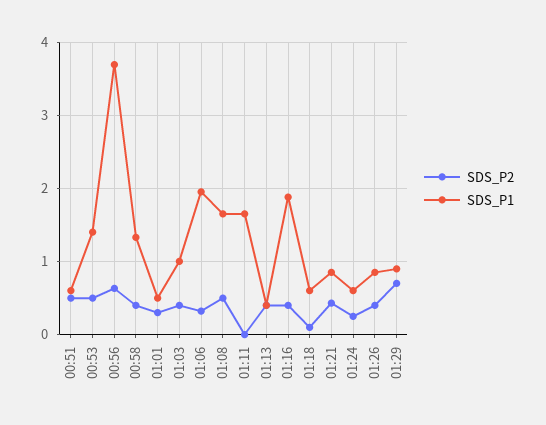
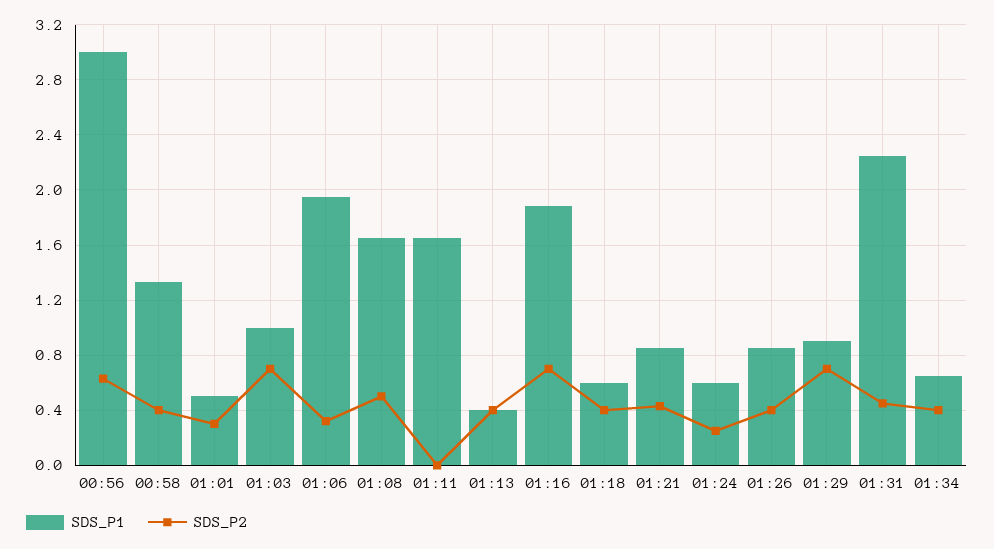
SDS_P2, 00:51: 0.5 -> none
SDS_P1, 00:51: 0.6 -> none
SDS_P2, 00:53: 0.5 -> none
SDS_P1, 00:53: 1.4 -> none
SDS_P1, 00:56: 3.7 -> 3
SDS_P2, 01:03: 0.4 -> 0.7
SDS_P2, 01:16: 0.4 -> 0.7
SDS_P2, 01:18: 0.1 -> 0.4
SDS_P1, 01:31: none -> 2.25
SDS_P2, 01:31: none -> 0.45
SDS_P1, 01:34: none -> 0.65
SDS_P2, 01:34: none -> 0.4

